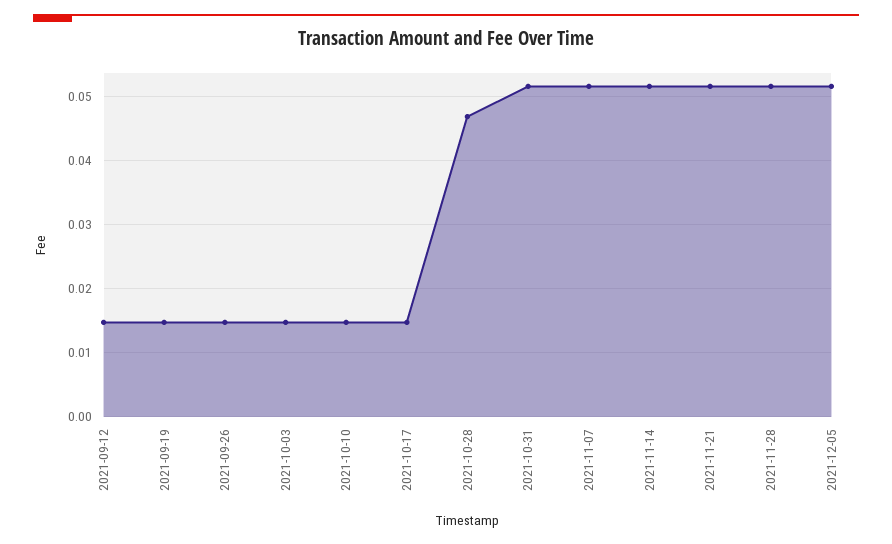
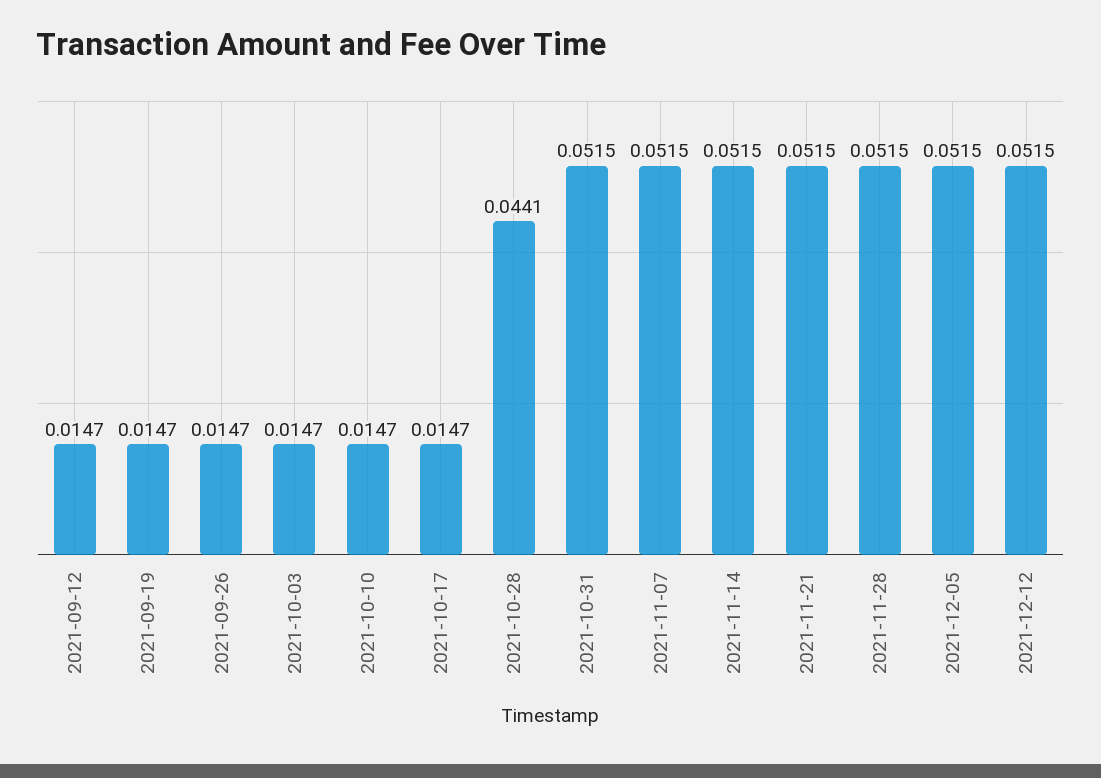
2021-10-28: 0.047 -> 0.0441
2021-12-12: none -> 0.0515

